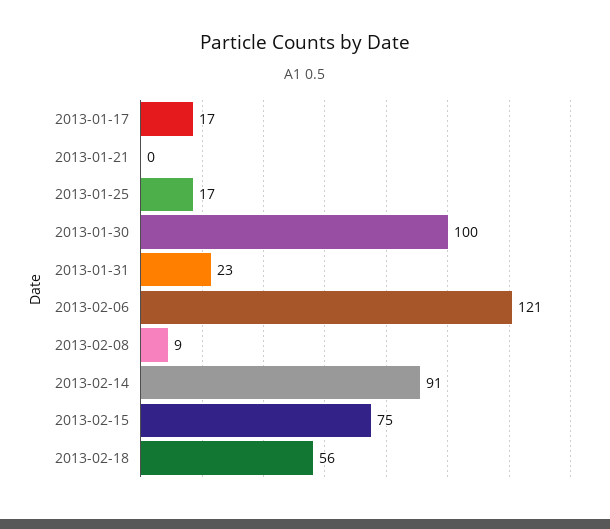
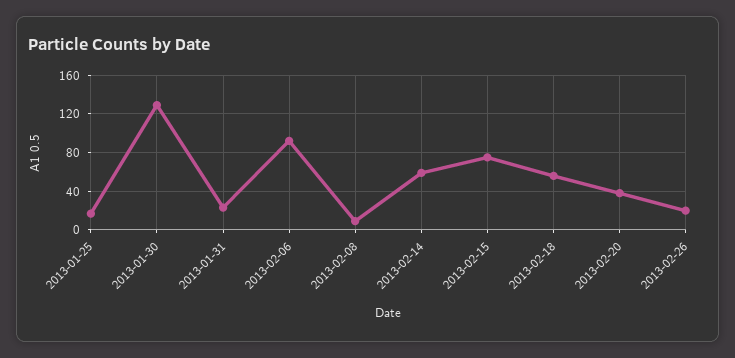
2013-01-17: 17 -> none
2013-01-21: 0 -> none
2013-01-30: 100 -> 130
2013-02-06: 121 -> 90
2013-02-14: 91 -> 60
2013-02-20: none -> 40
2013-02-26: none -> 20

